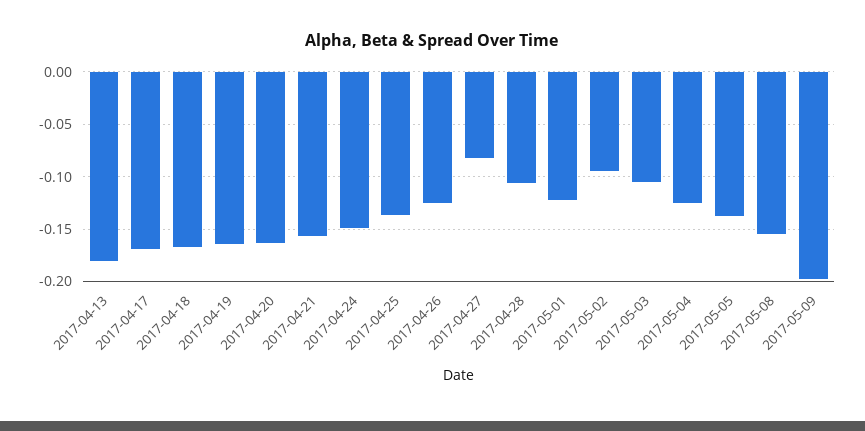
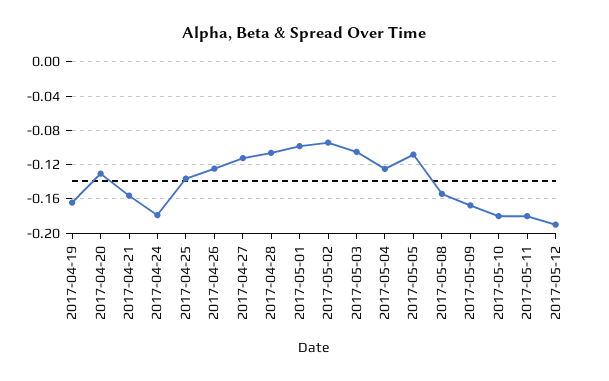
2017-04-13: -0.18 -> none
2017-04-17: -0.17 -> none
2017-04-18: -0.17 -> none
2017-04-20: -0.16 -> -0.13
2017-04-24: -0.15 -> -0.18
2017-04-27: -0.08 -> -0.11
2017-05-01: -0.12 -> -0.1
2017-05-05: -0.14 -> -0.11
2017-05-09: -0.2 -> -0.17
2017-05-10: none -> -0.18
2017-05-11: none -> -0.18
2017-05-12: none -> -0.19

